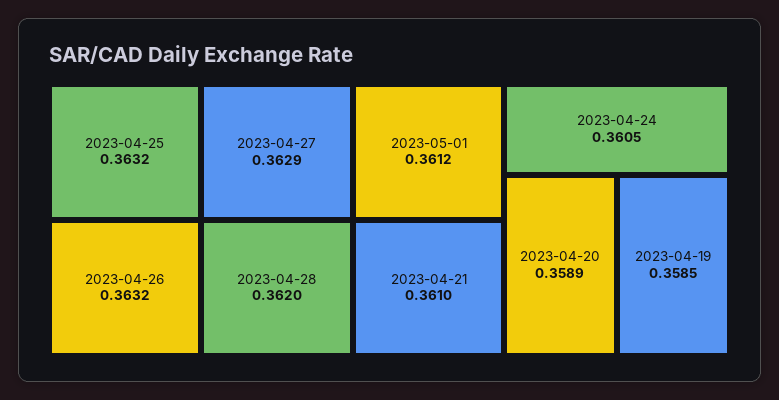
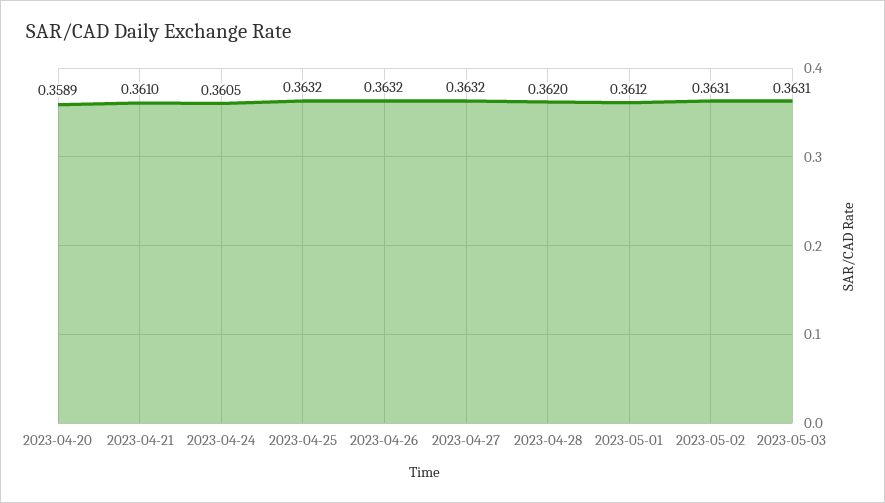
2023-04-27: 0.3629 -> 0.3632
2023-04-19: 0.3585 -> none
2023-05-02: none -> 0.3631
2023-05-03: none -> 0.3631

